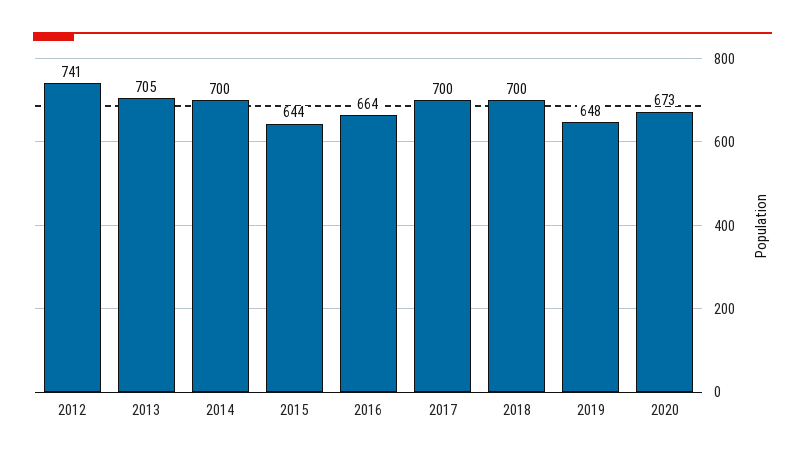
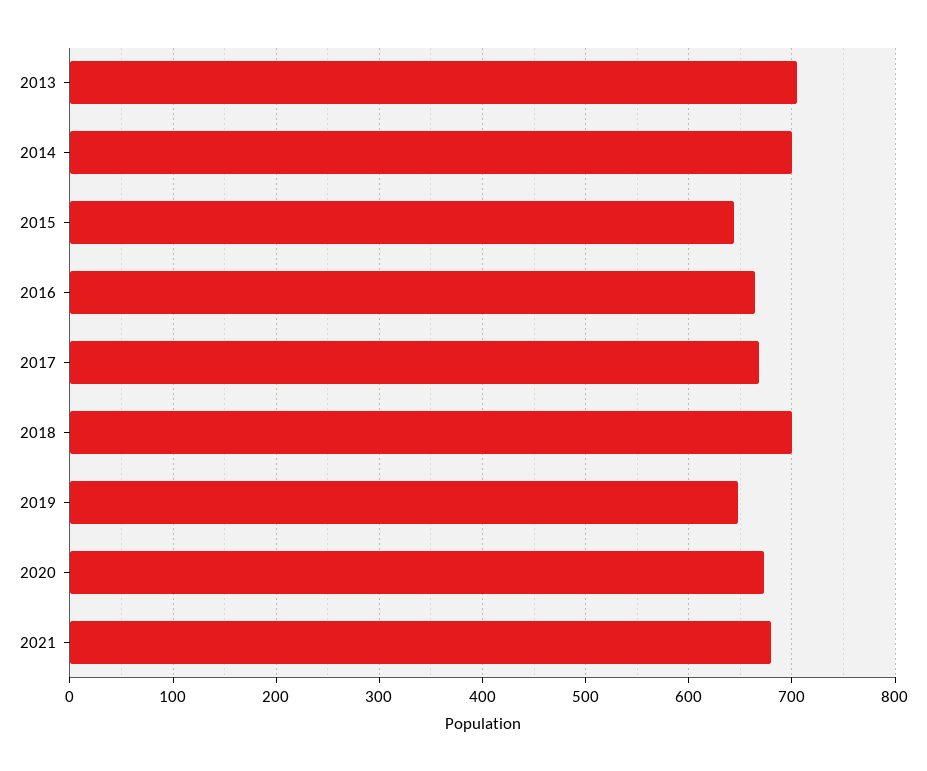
2012: 741 -> none
2017: 700 -> 670
2021: none -> 680

